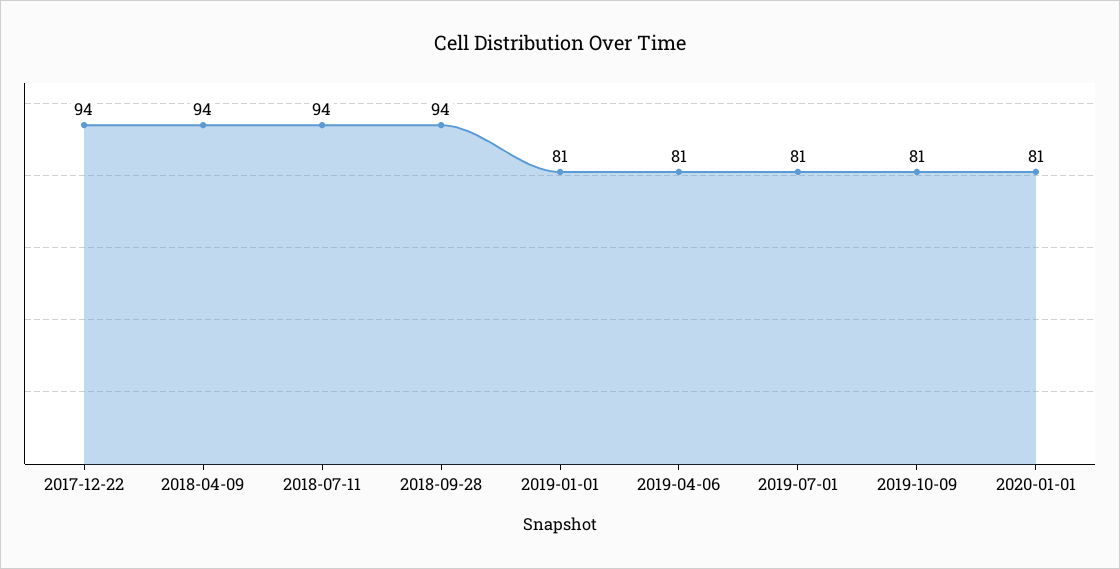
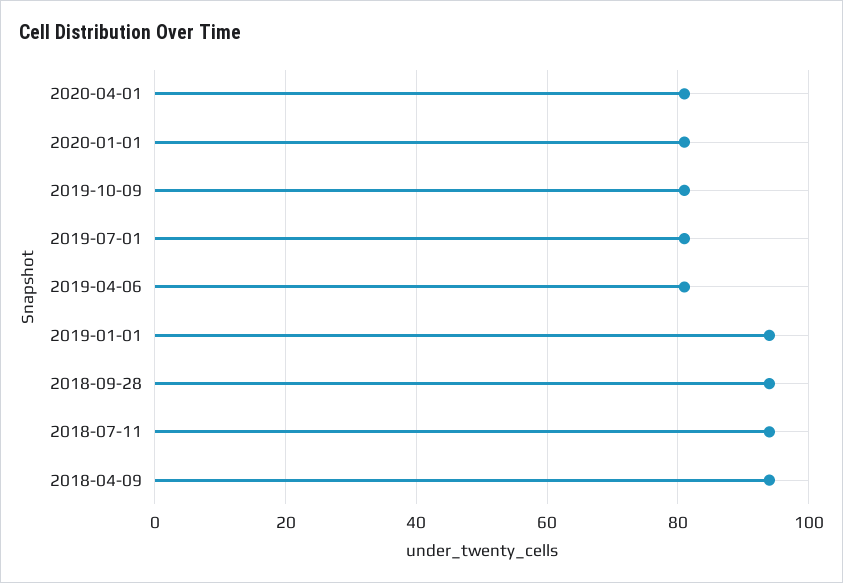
2017-12-22: 94 -> none
2019-01-01: 81 -> 95
2020-04-01: none -> 80

